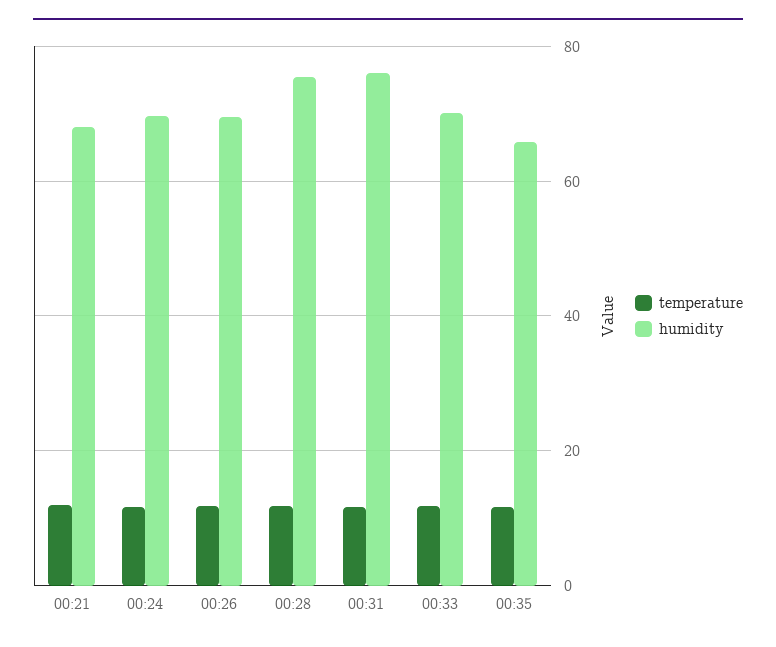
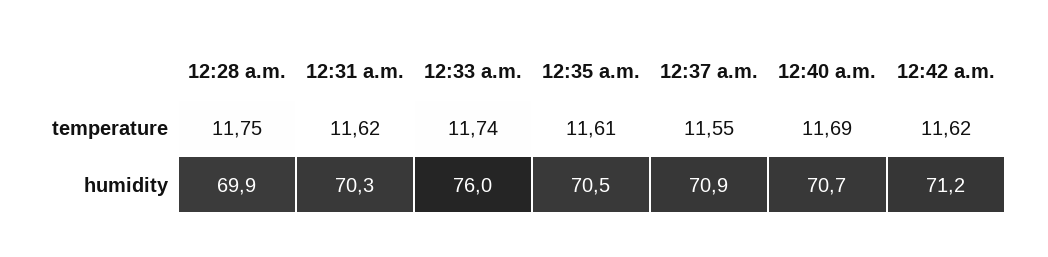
temperature, 00:21: 12 -> none
humidity, 00:21: 68 -> none
temperature, 00:24: 12 -> none
humidity, 00:24: 70 -> none
temperature, 00:26: 12 -> none
humidity, 00:26: 70 -> none
humidity, 00:28: 76 -> 69.9
humidity, 00:31: 76 -> 70.3
humidity, 00:33: 70 -> 76
humidity, 00:35: 66 -> 70.5
temperature, 12:37 a.m.: none -> 11.55
temperature, 12:40 a.m.: none -> 11.69
temperature, 12:42 a.m.: none -> 11.62
humidity, 12:37 a.m.: none -> 70.9
humidity, 12:40 a.m.: none -> 70.7
humidity, 12:42 a.m.: none -> 71.2

